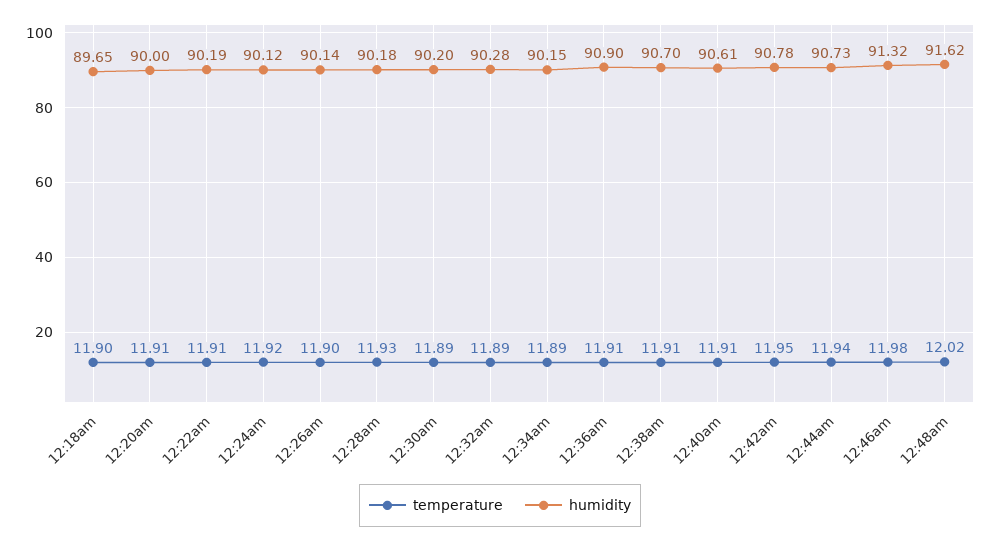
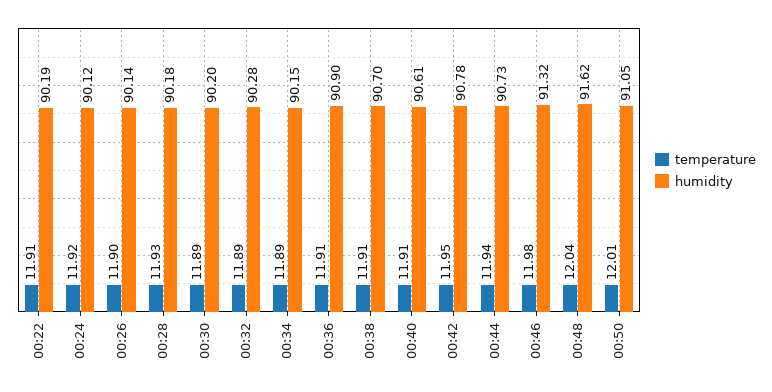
temperature, 12:18am: 11.9 -> none
humidity, 12:18am: 89.65 -> none
temperature, 12:20am: 11.91 -> none
humidity, 12:20am: 90 -> none
temperature, 12:48am: 12.02 -> 12.04
temperature, 00:50: none -> 12.01
humidity, 00:50: none -> 91.05

